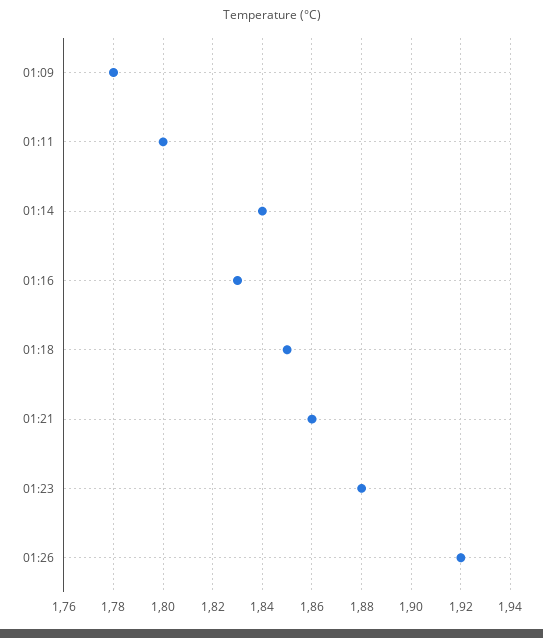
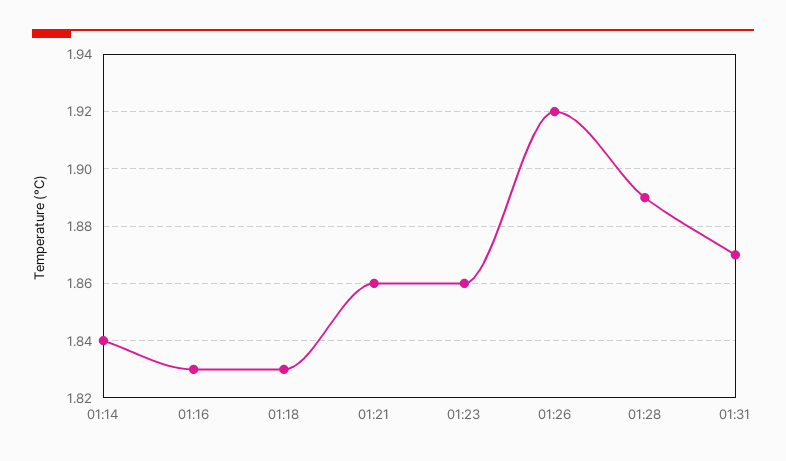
01:09: 1.78 -> none
01:11: 1.8 -> none
01:18: 1.85 -> 1.83
01:23: 1.88 -> 1.86
01:28: none -> 1.89
01:31: none -> 1.87

